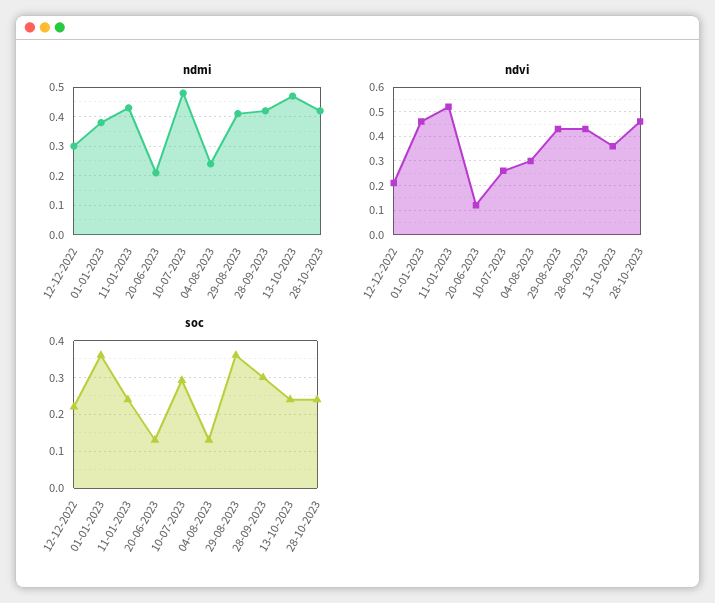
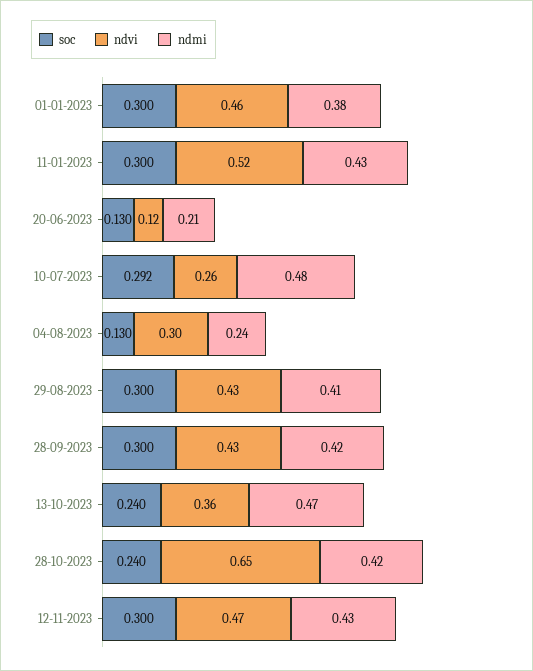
ndmi, 12-12-2022: 0.3 -> none
ndvi, 12-12-2022: 0.2 -> none
ndvi, 28-10-2023: 0.45 -> 0.65
soc, 12-12-2022: 0.22 -> none
soc, 01-01-2023: 0.36 -> 0.3
soc, 11-01-2023: 0.24 -> 0.3
soc, 29-08-2023: 0.36 -> 0.3
soc, 12-11-2023: none -> 0.3
ndvi, 12-11-2023: none -> 0.47
ndmi, 12-11-2023: none -> 0.43

